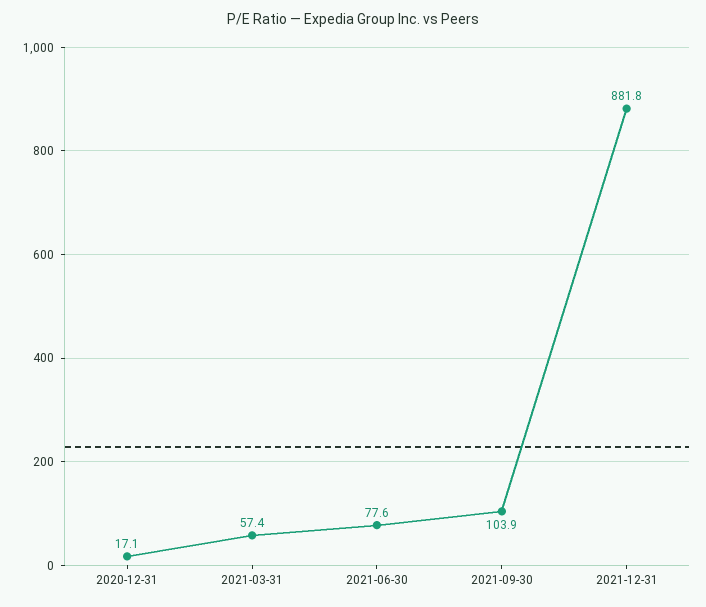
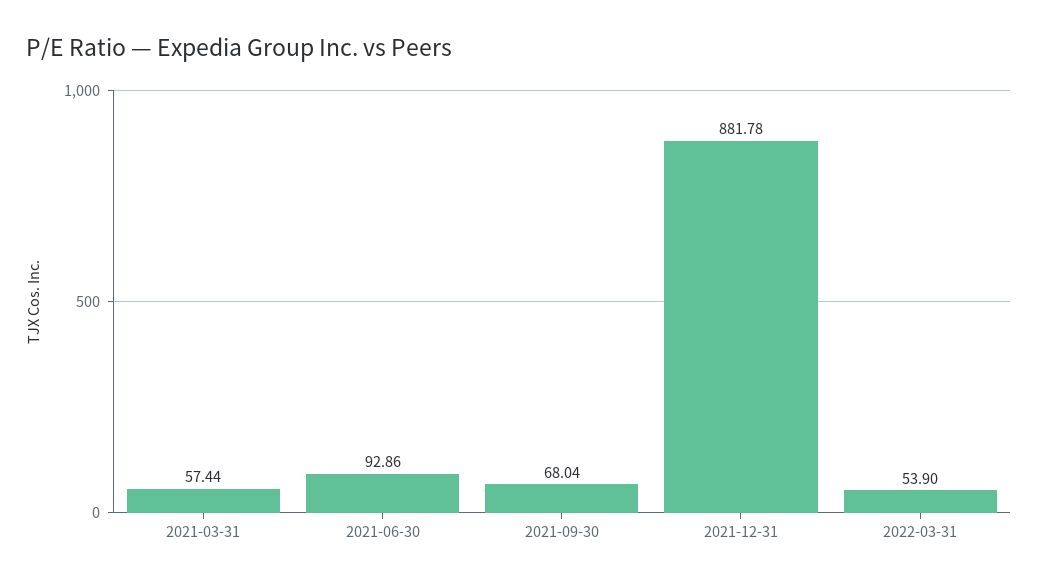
2020-12-31: 17.1 -> none
2021-06-30: 77.6 -> 92.86
2021-09-30: 103.9 -> 68.04
2022-03-31: none -> 53.9

